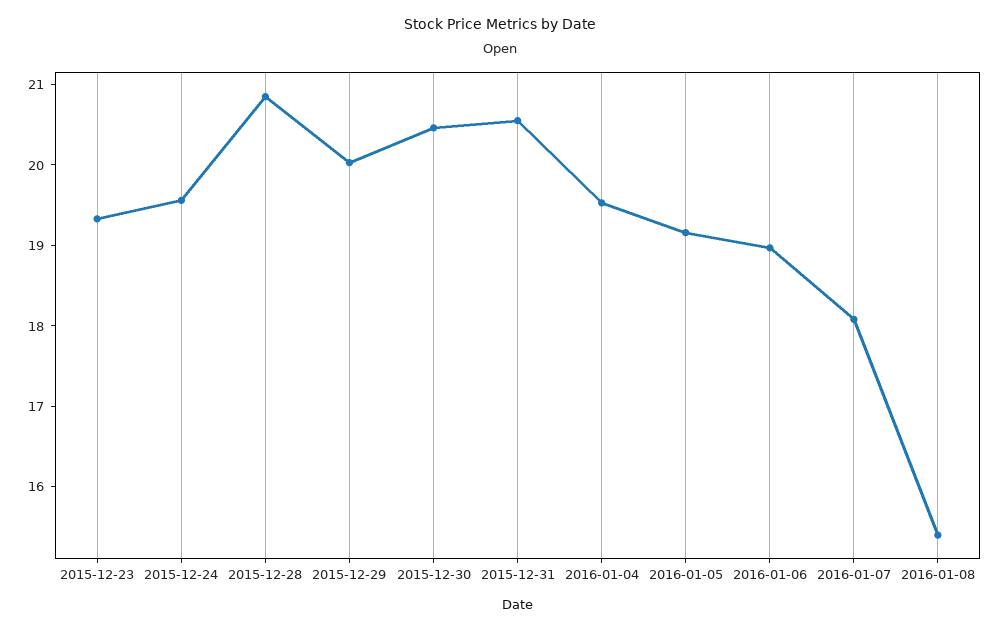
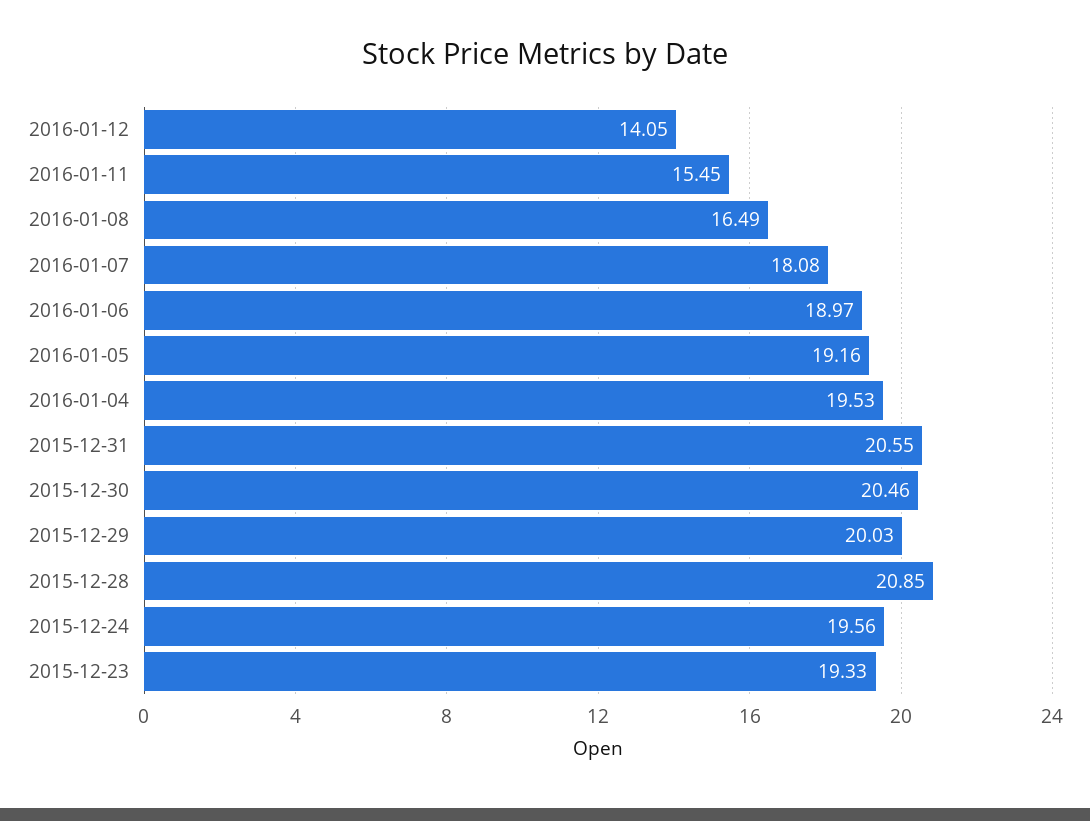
2016-01-08: 15.4 -> 16.49
2016-01-12: none -> 14.05
2016-01-11: none -> 15.45

